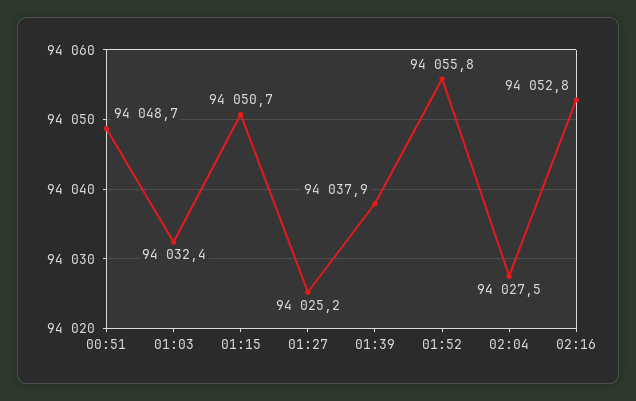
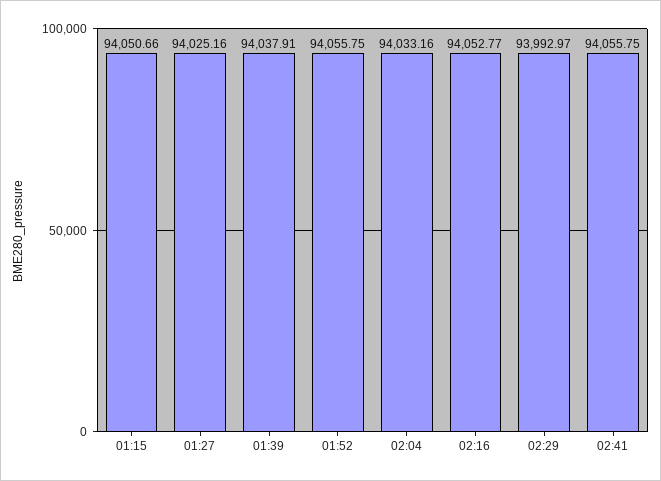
00:51: 94048.7 -> none
01:03: 94032.4 -> none
02:04: 94027.5 -> 94033.16
02:29: none -> 93992.97
02:41: none -> 94055.75

